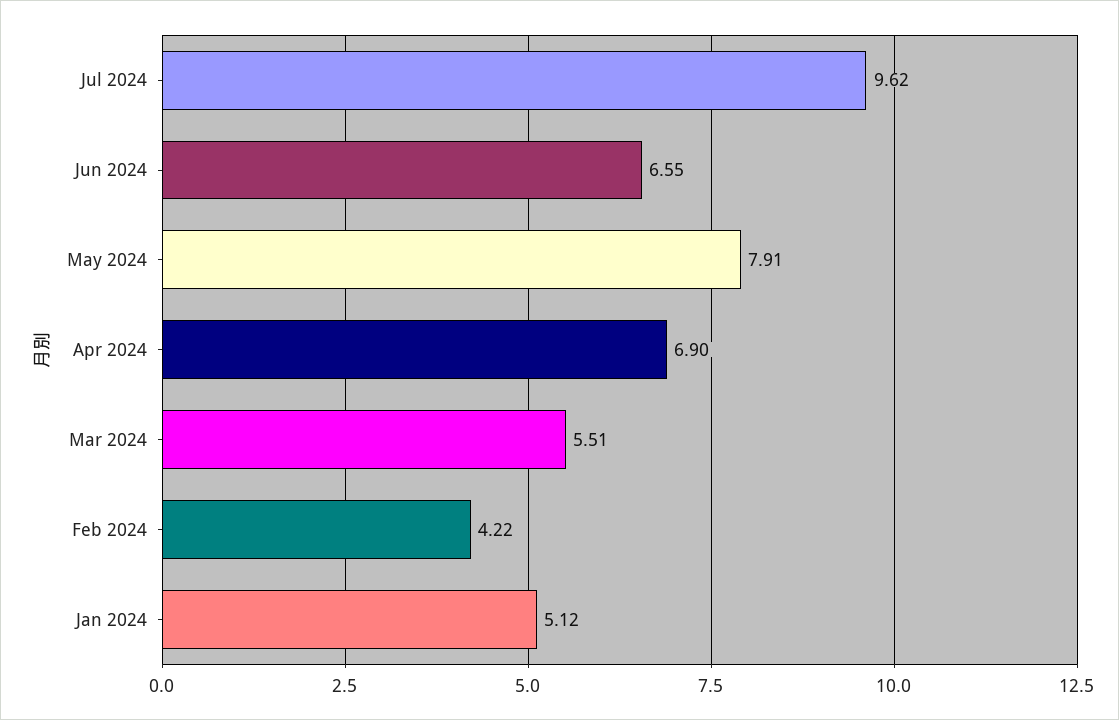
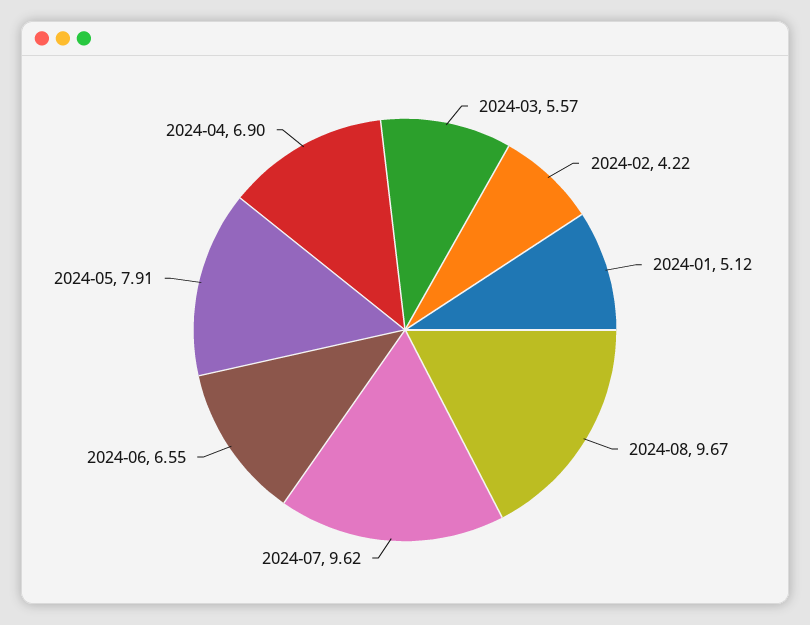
Mar 2024: 5.51 -> 5.57
2024-08: none -> 9.67

